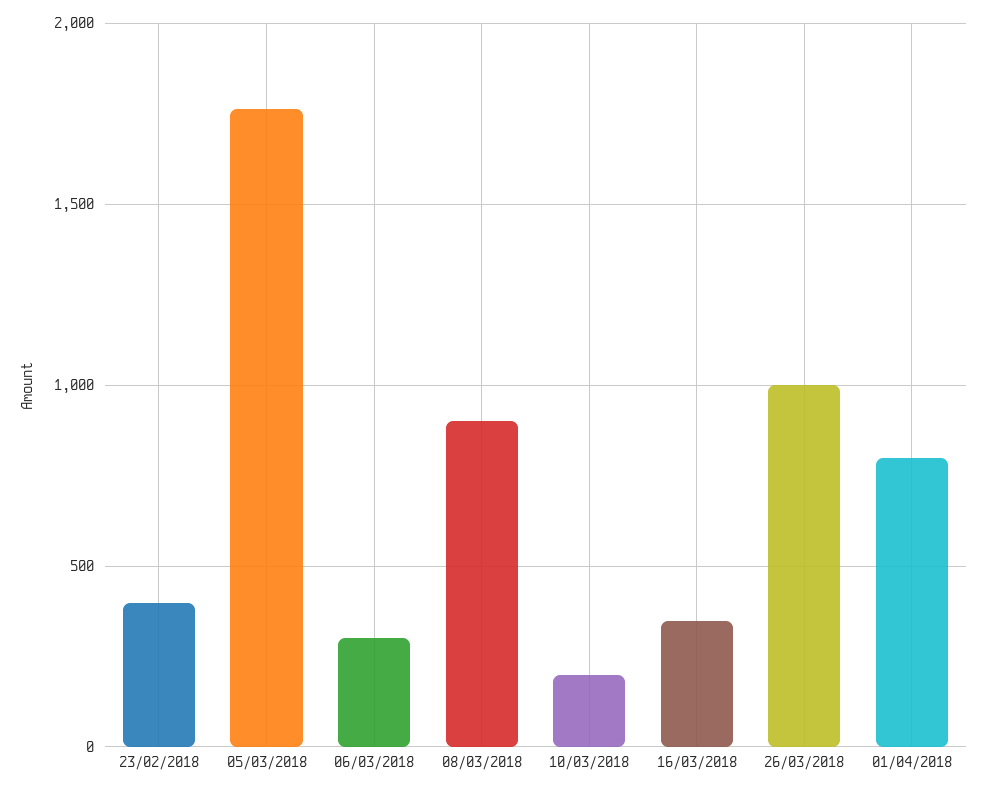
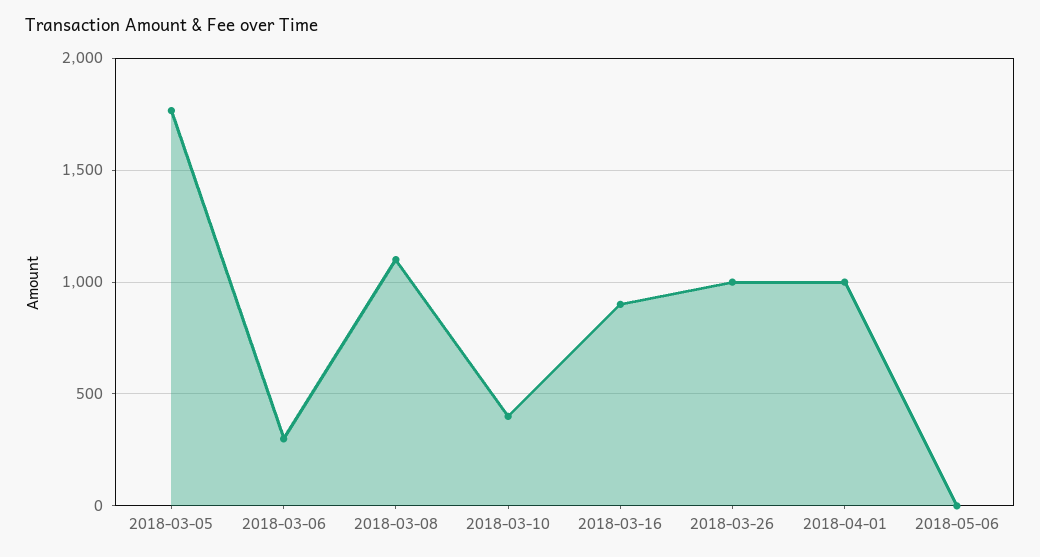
23/02/2018: 400 -> none
08/03/2018: 900 -> 1100
10/03/2018: 200 -> 400
16/03/2018: 350 -> 900
01/04/2018: 800 -> 1000
2018-05-06: none -> 0

